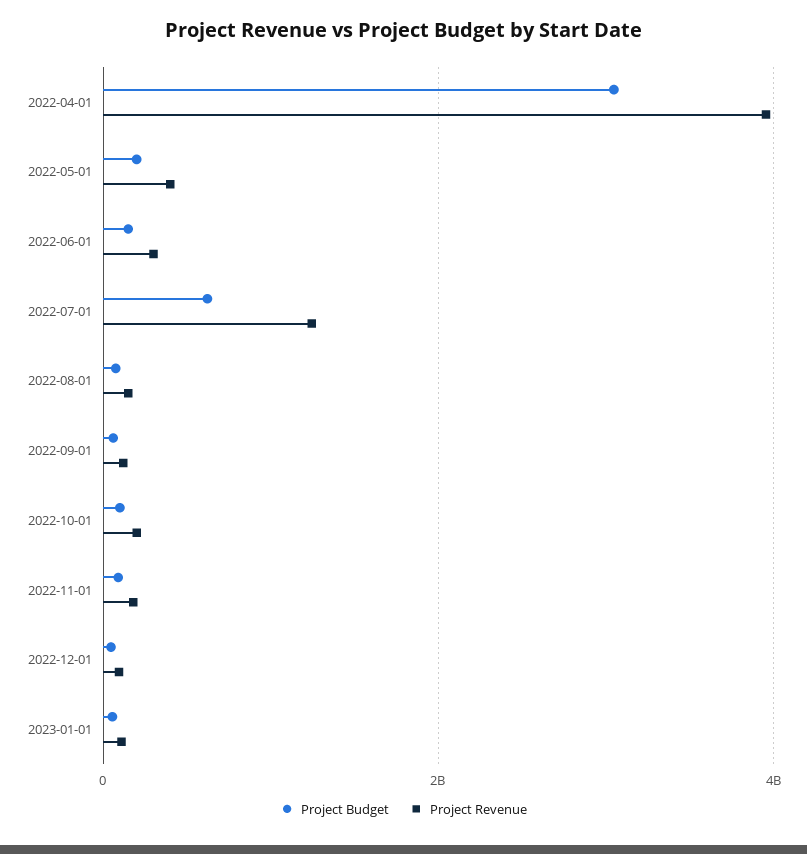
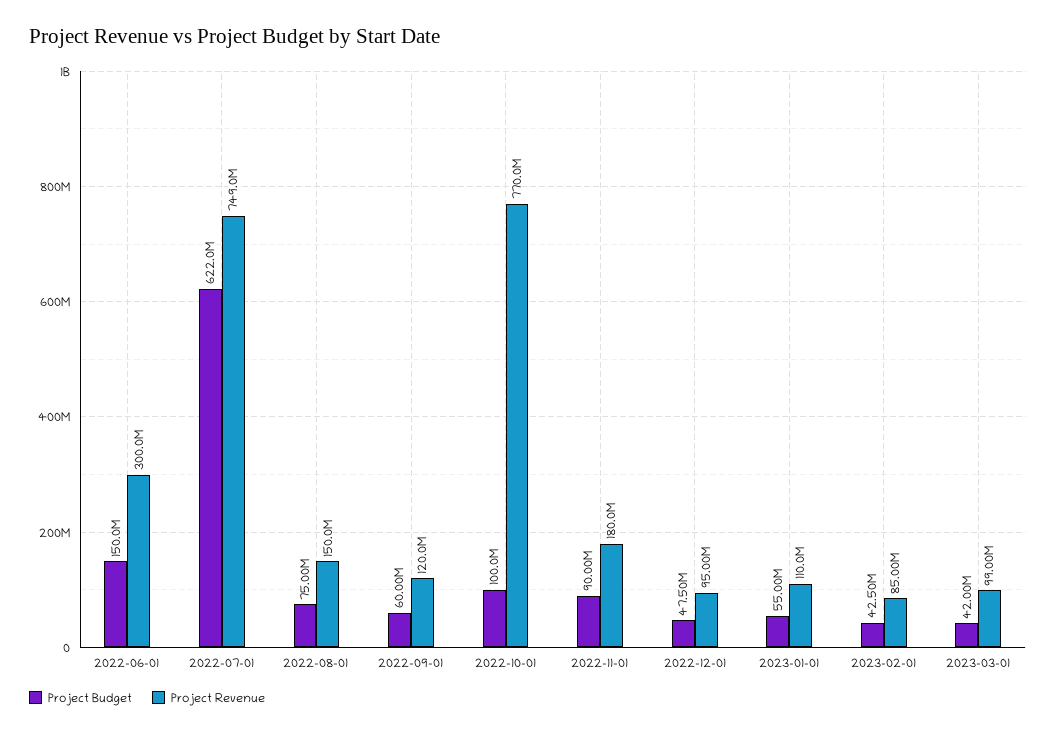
Project Budget, 2022-04-01: 3000000000 -> none
Project Revenue, 2022-04-01: 4000000000 -> none
Project Budget, 2022-05-01: 200000000 -> none
Project Revenue, 2022-05-01: 400000000 -> none
Project Revenue, 2022-07-01: 1200000000 -> 749000000
Project Revenue, 2022-10-01: 200000000 -> 770000000
Project Budget, 2023-02-01: none -> 42500000
Project Revenue, 2023-02-01: none -> 85000000
Project Budget, 2023-03-01: none -> 42000000
Project Revenue, 2023-03-01: none -> 99000000

